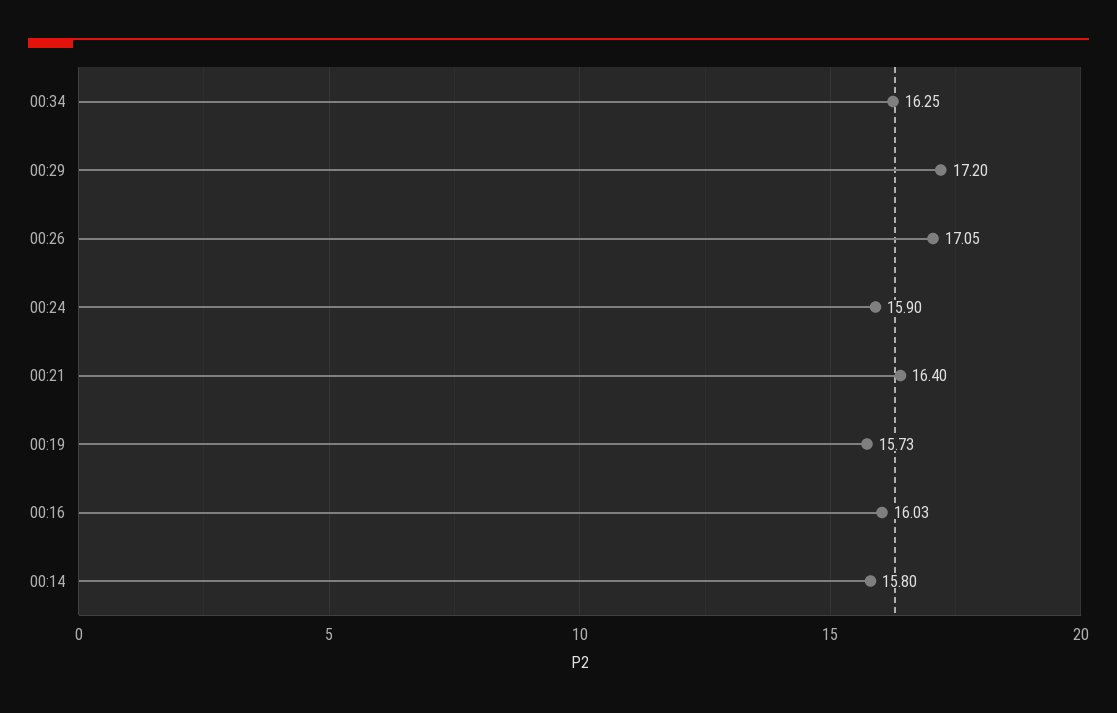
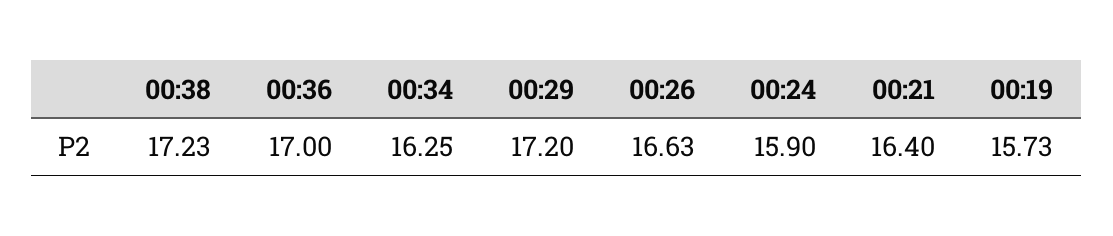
00:26: 17.05 -> 16.63
00:16: 16.03 -> none
00:14: 15.8 -> none
00:38: none -> 17.23
00:36: none -> 17

